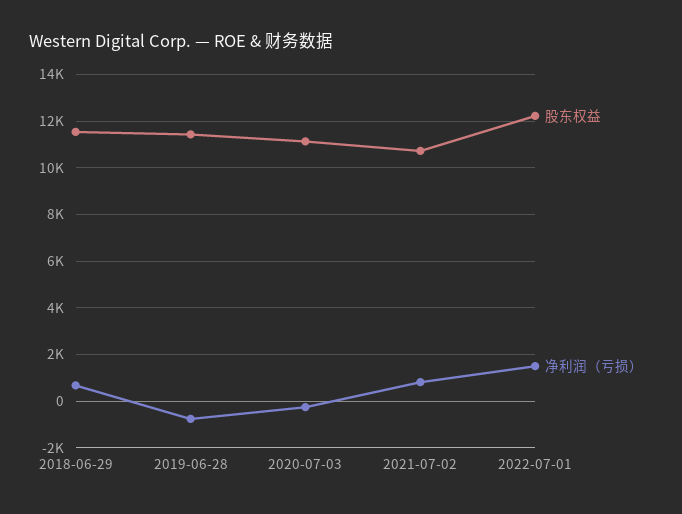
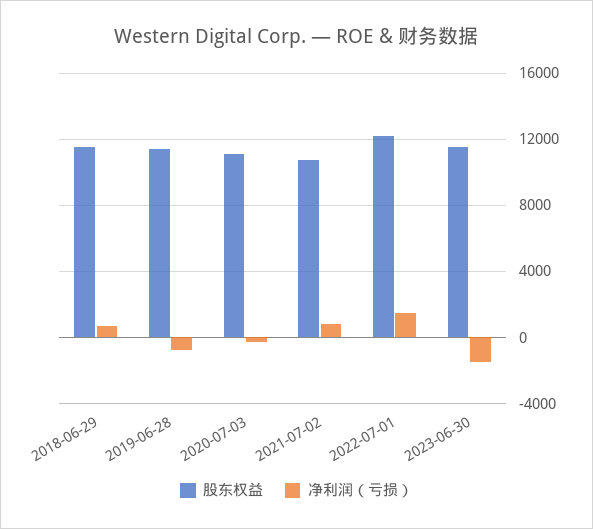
股东权益, 2023-06-30: none -> 11500
净利润（亏损）, 2023-06-30: none -> -1500

